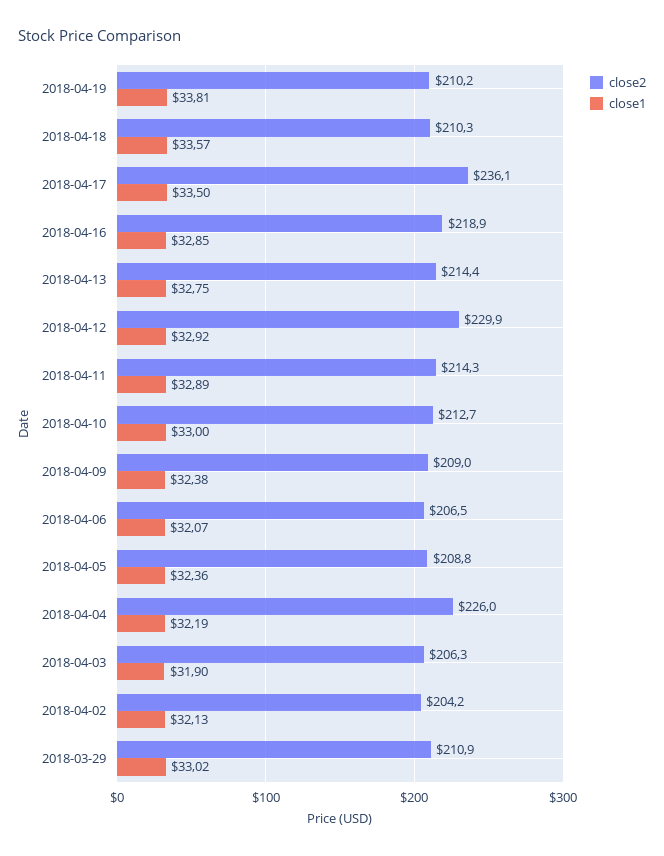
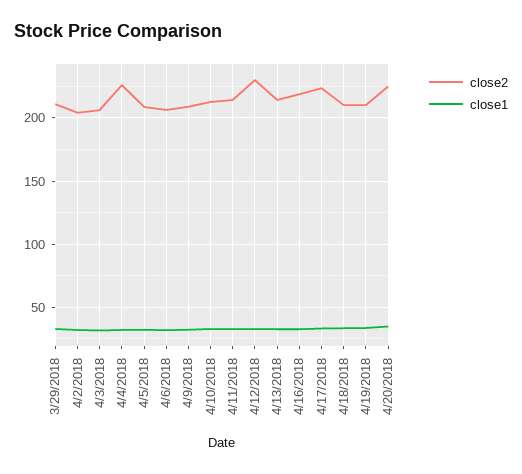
close2, 2018-04-17: 236.1 -> 225
close2, 4/20/2018: none -> 225
close1, 4/20/2018: none -> 35

